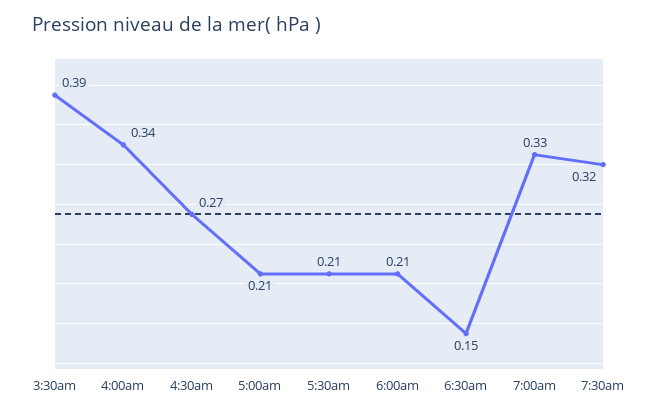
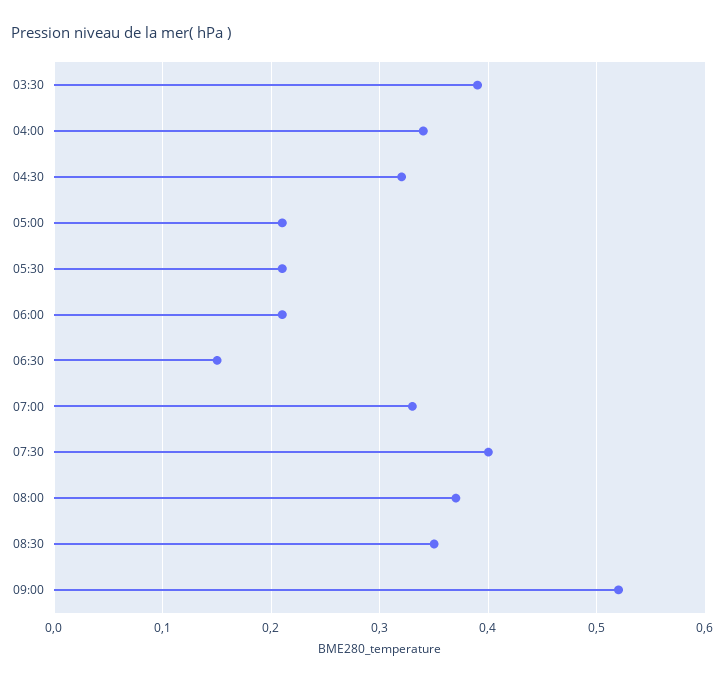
4:30am: 0.27 -> 0.32
7:30am: 0.32 -> 0.4
08:00: none -> 0.37
08:30: none -> 0.35
09:00: none -> 0.52

